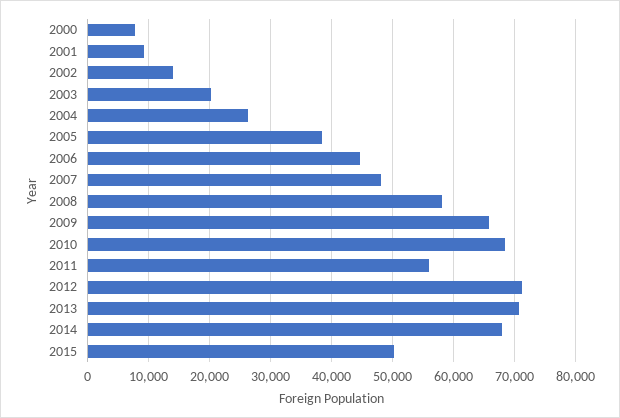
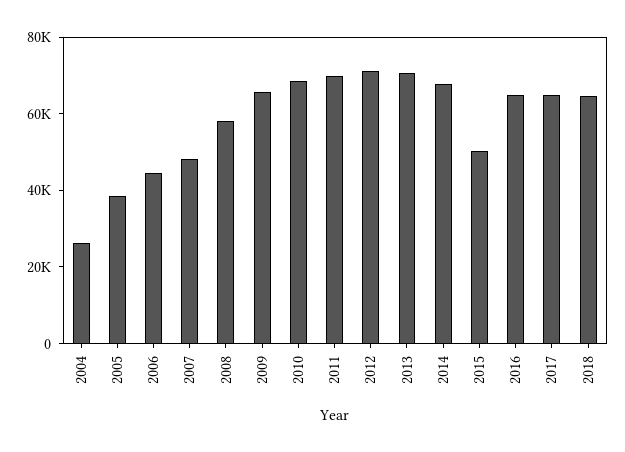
2000: 8000 -> none
2001: 9000 -> none
2002: 14000 -> none
2003: 20000 -> none
2011: 56000 -> 70000
2016: none -> 65000
2017: none -> 65000
2018: none -> 65000

